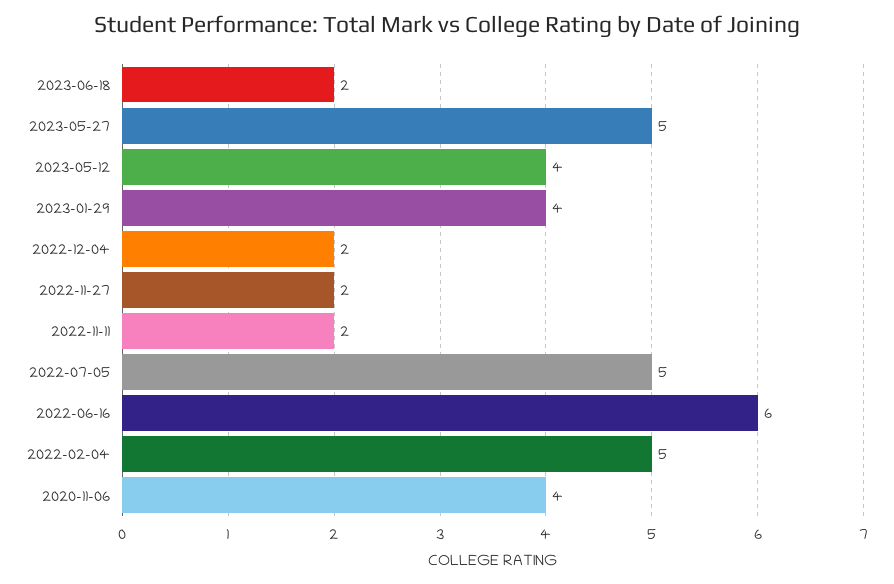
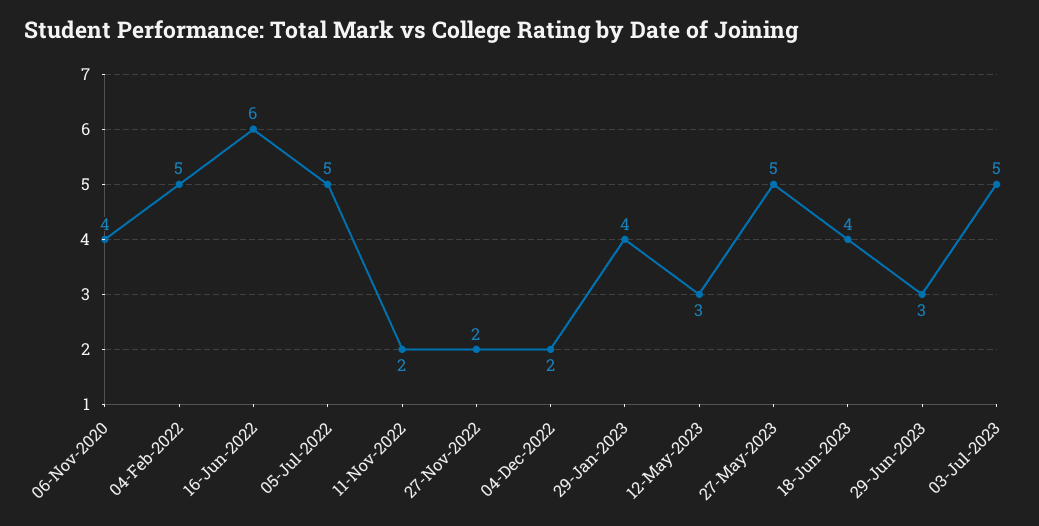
2023-06-18: 2 -> 4
2023-05-12: 4 -> 3
29-Jun-2023: none -> 3
03-Jul-2023: none -> 5

